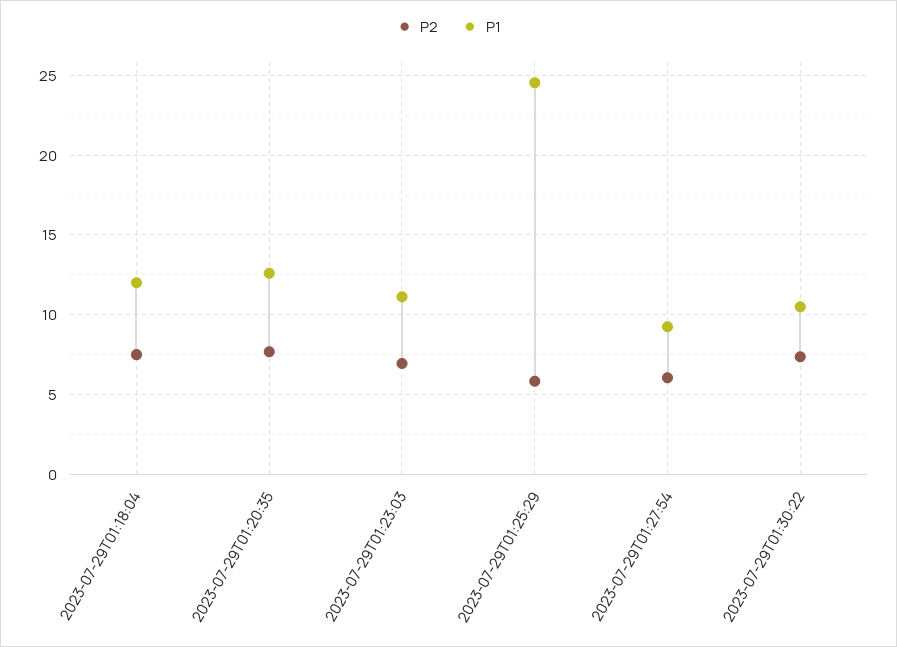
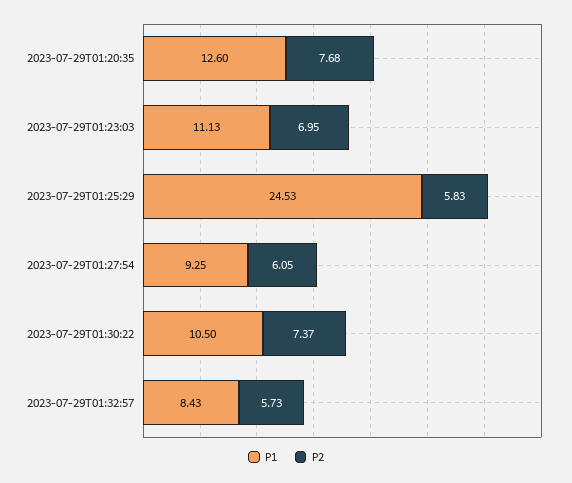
P2, 2023-07-29T01:18:04: 7.5 -> none
P1, 2023-07-29T01:18:04: 12 -> none
P1, 2023-07-29T01:32:57: none -> 8.43
P2, 2023-07-29T01:32:57: none -> 5.73

